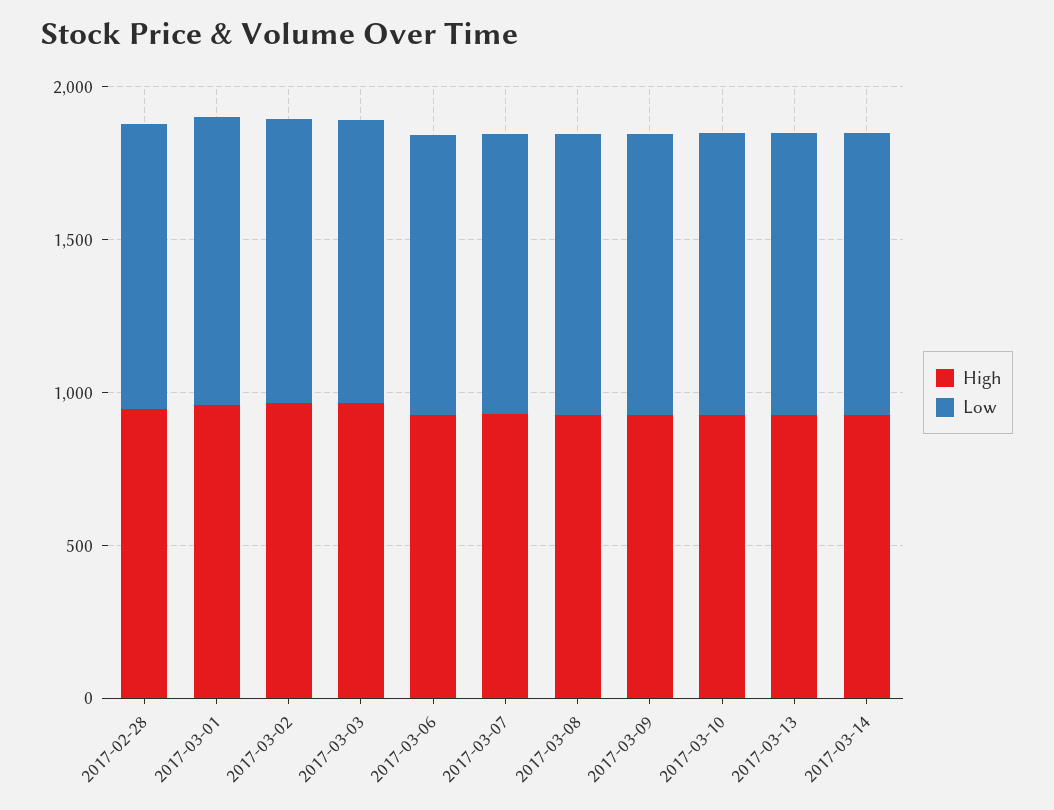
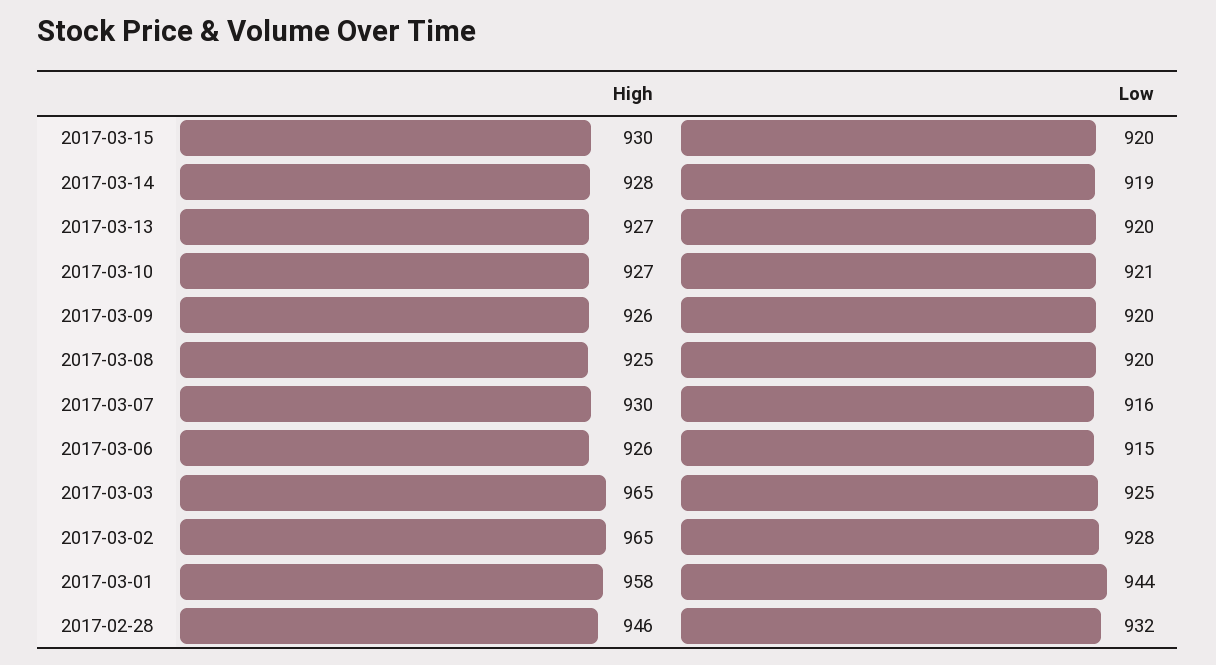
High, 2017-03-15: none -> 930
Low, 2017-03-15: none -> 920

